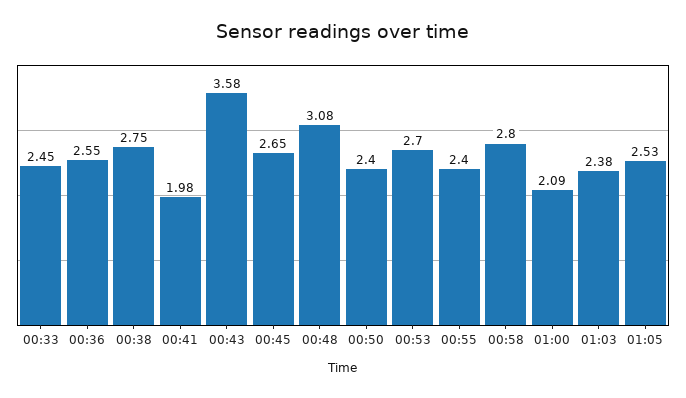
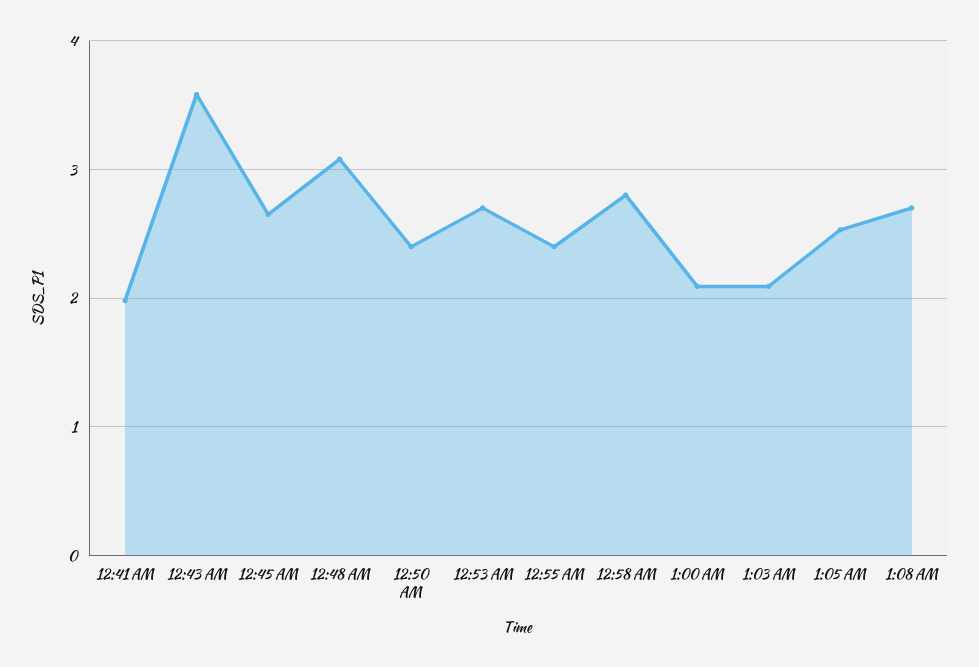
00:33: 2.45 -> none
00:36: 2.55 -> none
00:38: 2.75 -> none
01:03: 2.38 -> 2.1
1:08 AM: none -> 2.7

